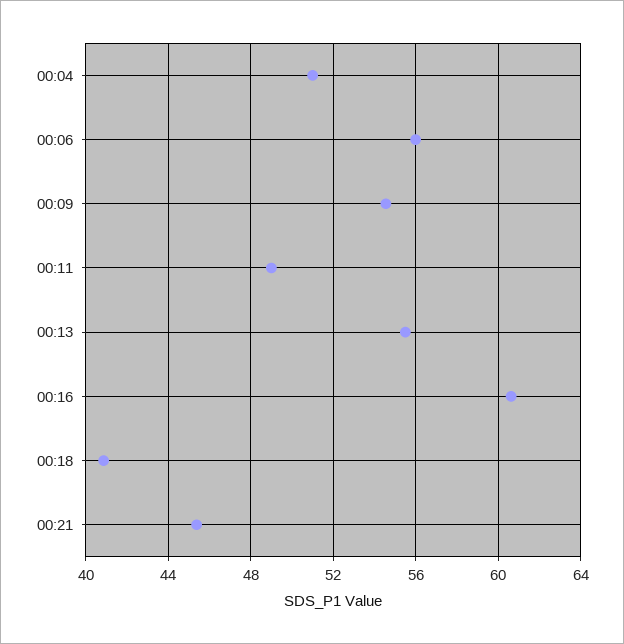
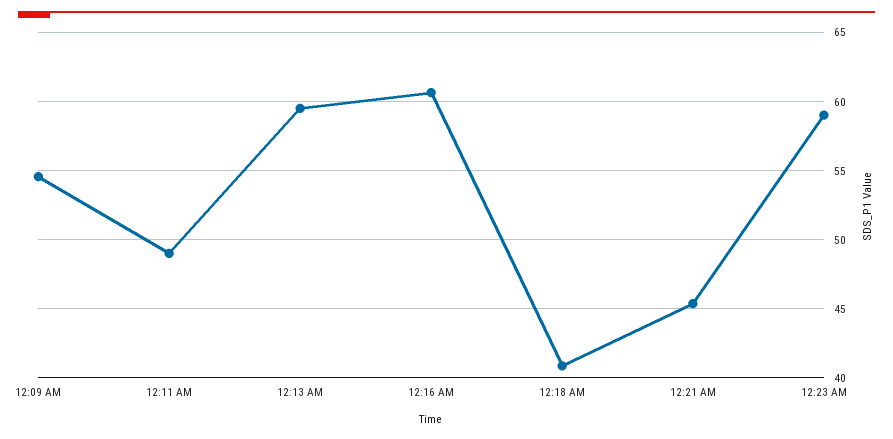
00:04: 51 -> none
00:06: 56 -> none
00:13: 55.5 -> 59.5
12:23 AM: none -> 59

